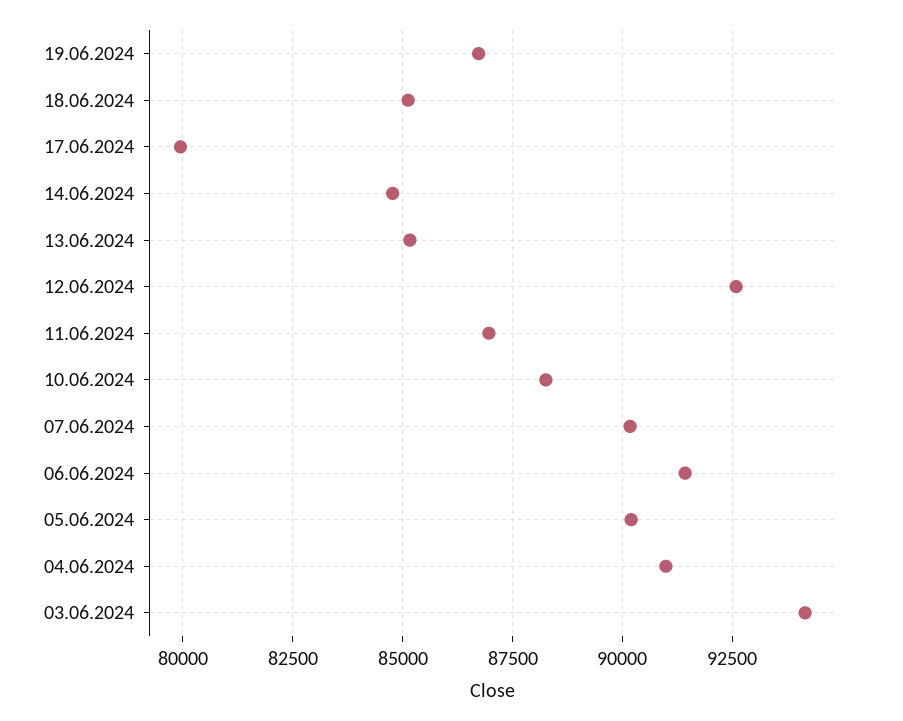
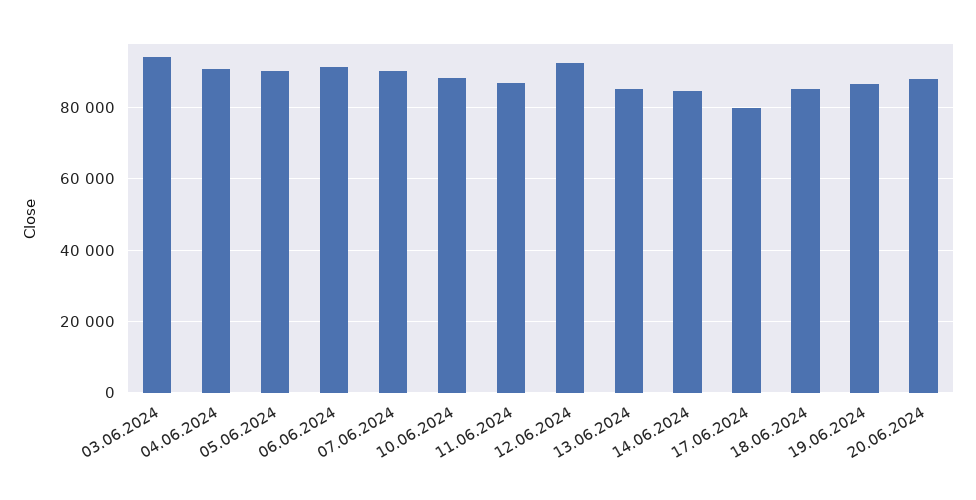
20.06.2024: none -> 88000

